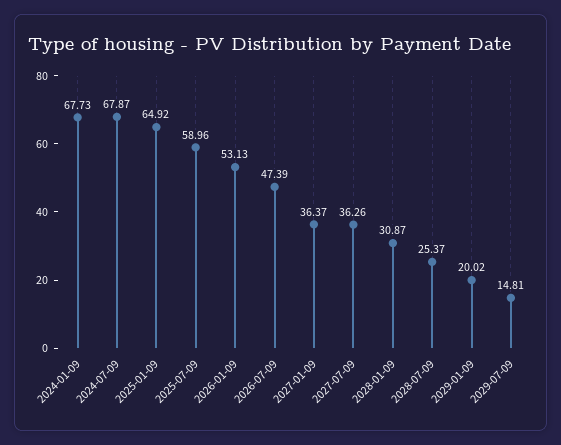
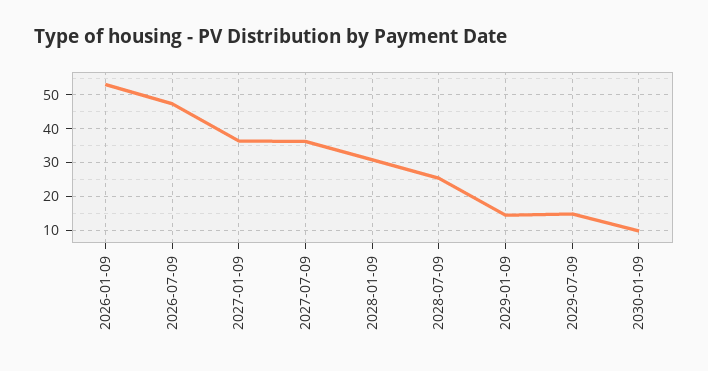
2024-01-09: 67.73 -> none
2024-07-09: 67.87 -> none
2025-01-09: 64.92 -> none
2025-07-09: 58.96 -> none
2029-01-09: 20.02 -> 14
2030-01-09: none -> 10

